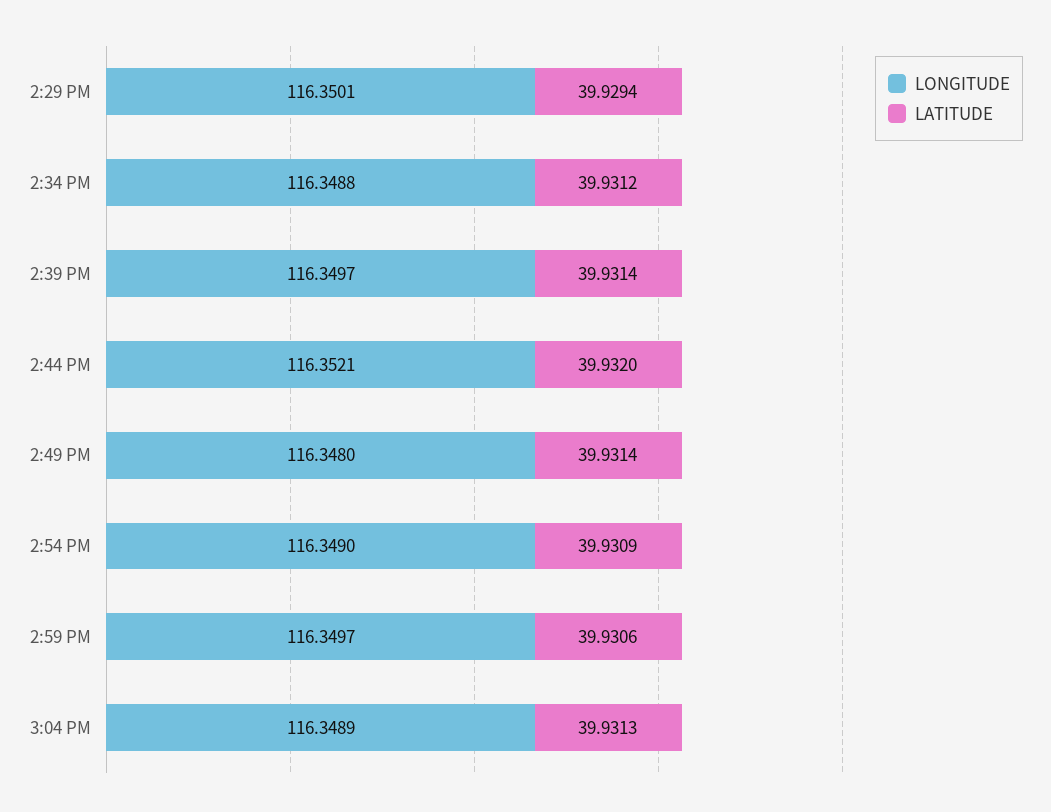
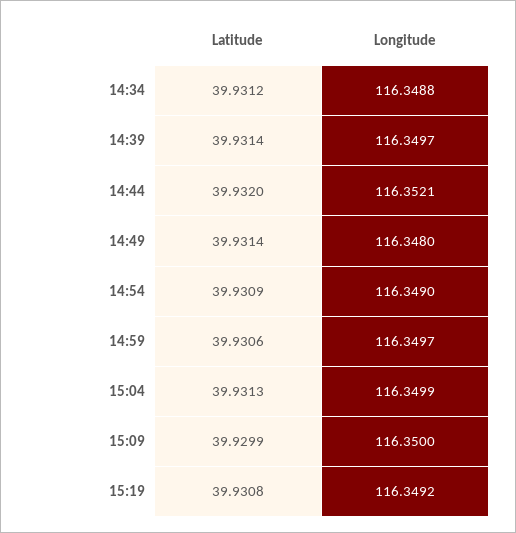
LONGITUDE, 2:29 PM: 116.3501 -> none
LATITUDE, 2:29 PM: 39.9294 -> none
LONGITUDE, 3:04 PM: 116.3489 -> 116.3499
LATITUDE, 15:09: none -> 39.9299
LONGITUDE, 15:09: none -> 116.35
LATITUDE, 15:19: none -> 39.9308
LONGITUDE, 15:19: none -> 116.3492

